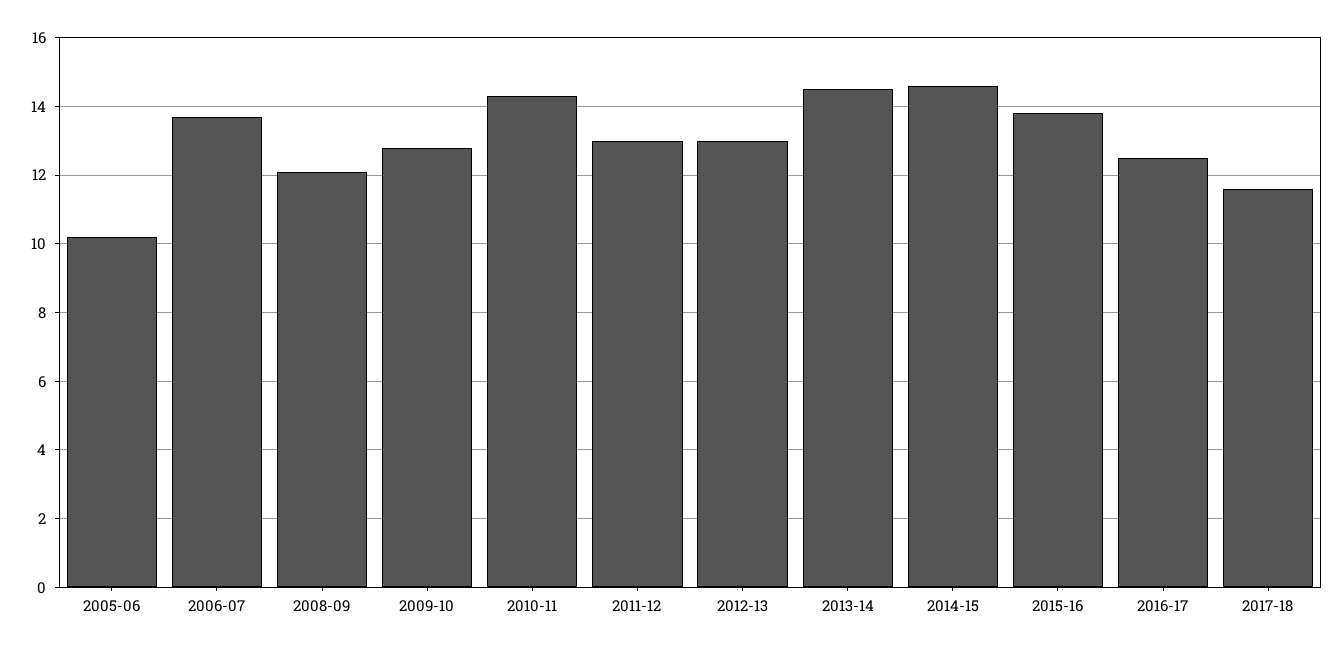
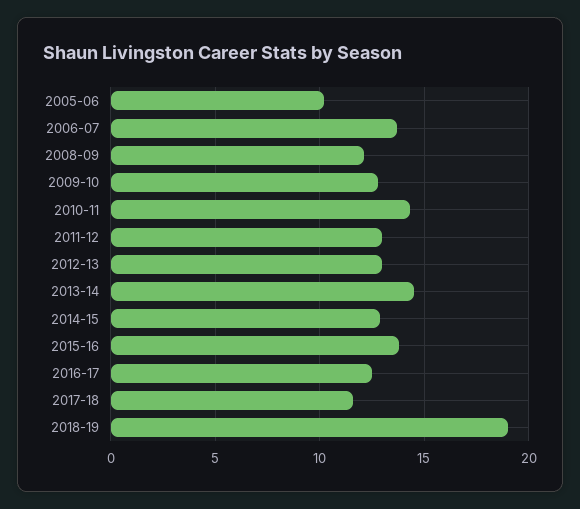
2014-15: 14.5 -> 13
2018-19: none -> 19

